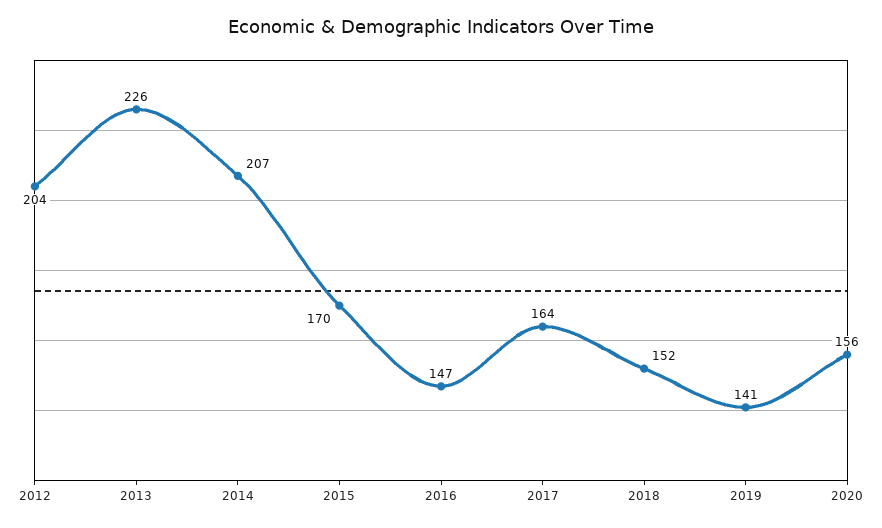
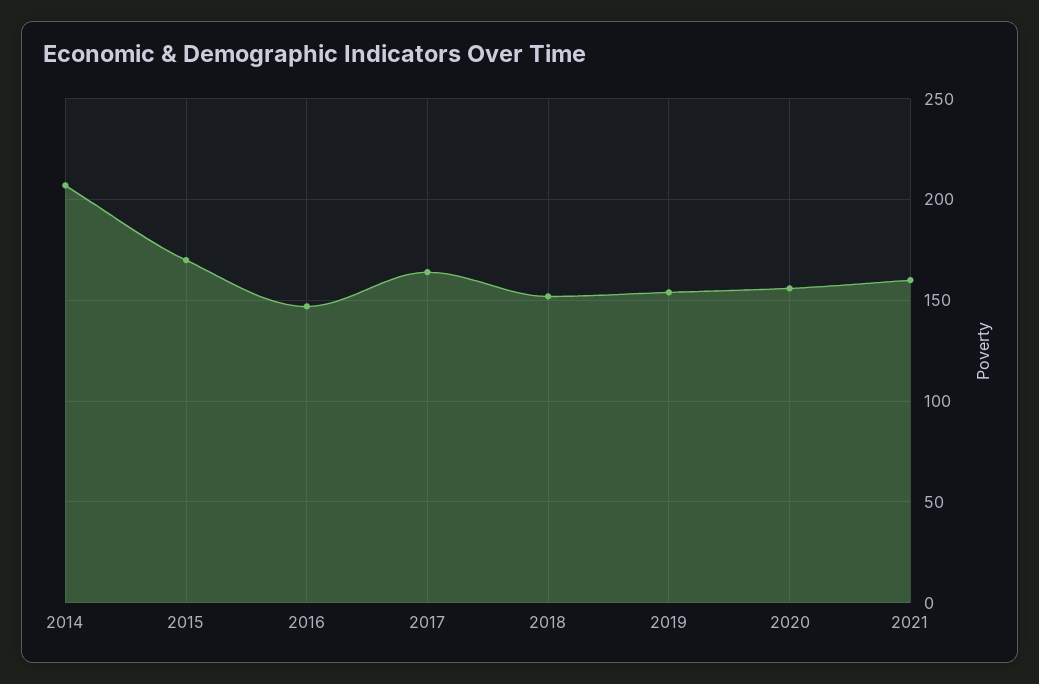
2012: 204 -> none
2013: 226 -> none
2019: 141 -> 155
2021: none -> 160

